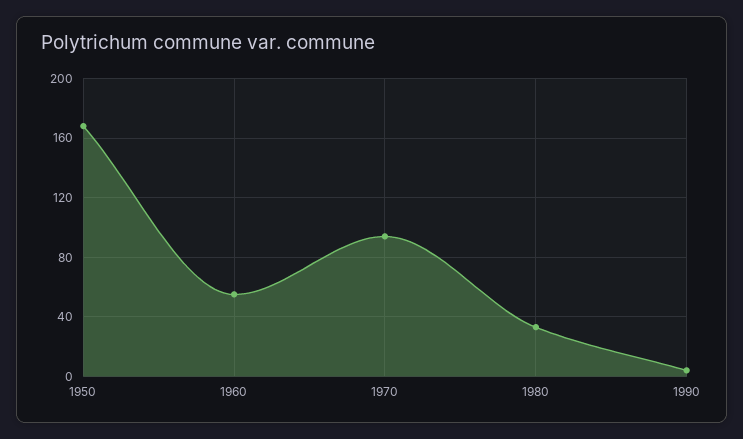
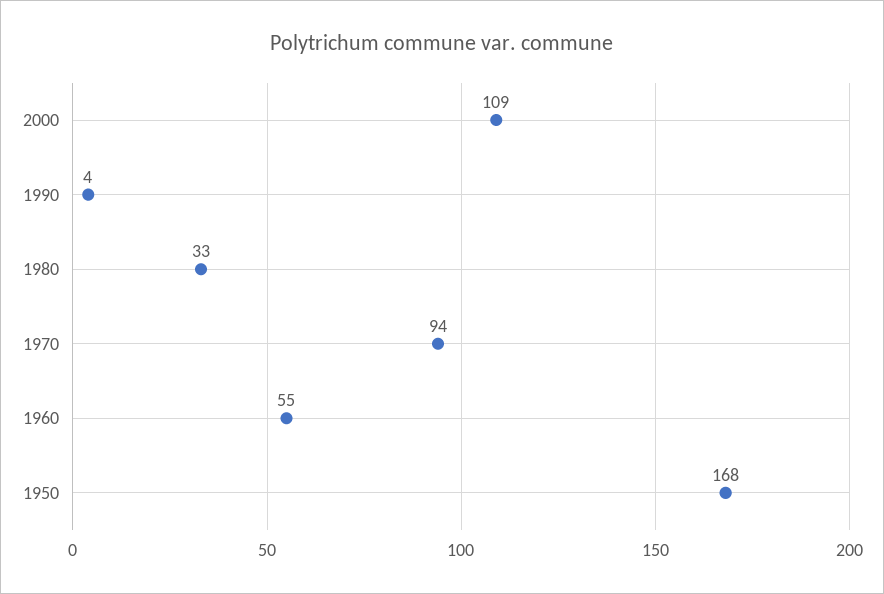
2000: none -> 109

